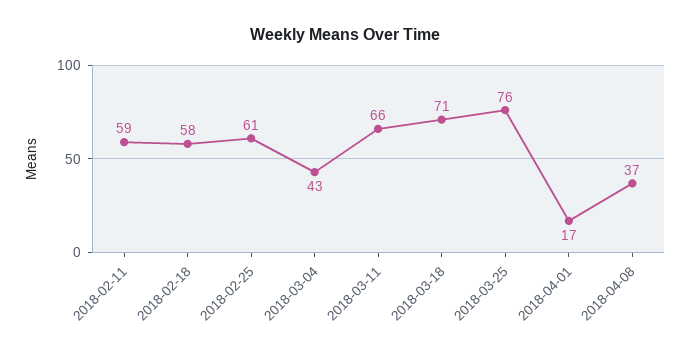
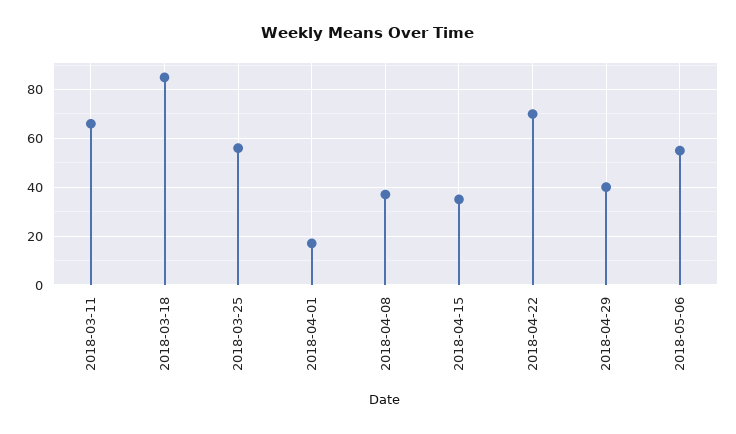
2018-02-11: 59 -> none
2018-02-18: 58 -> none
2018-02-25: 61 -> none
2018-03-04: 43 -> none
2018-03-18: 71 -> 85
2018-03-25: 76 -> 55
2018-04-15: none -> 35
2018-04-22: none -> 70
2018-04-29: none -> 40
2018-05-06: none -> 55

